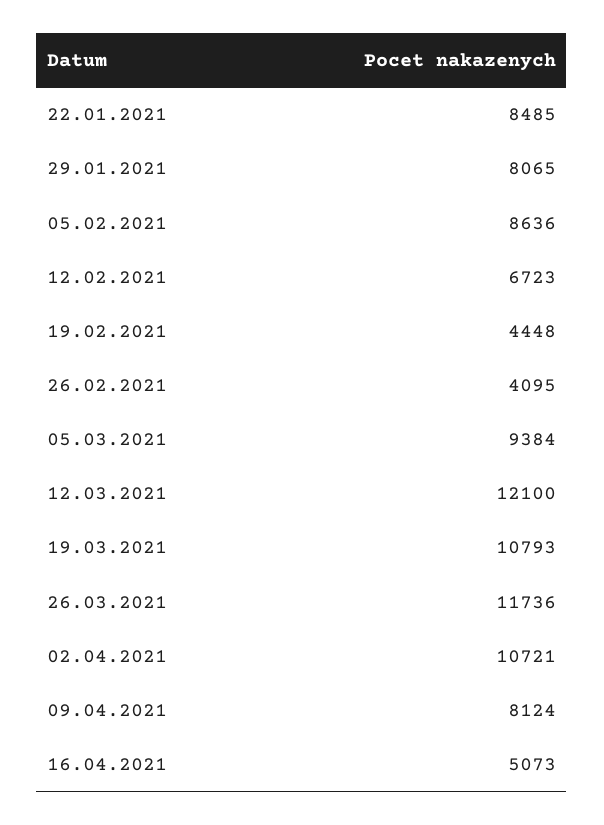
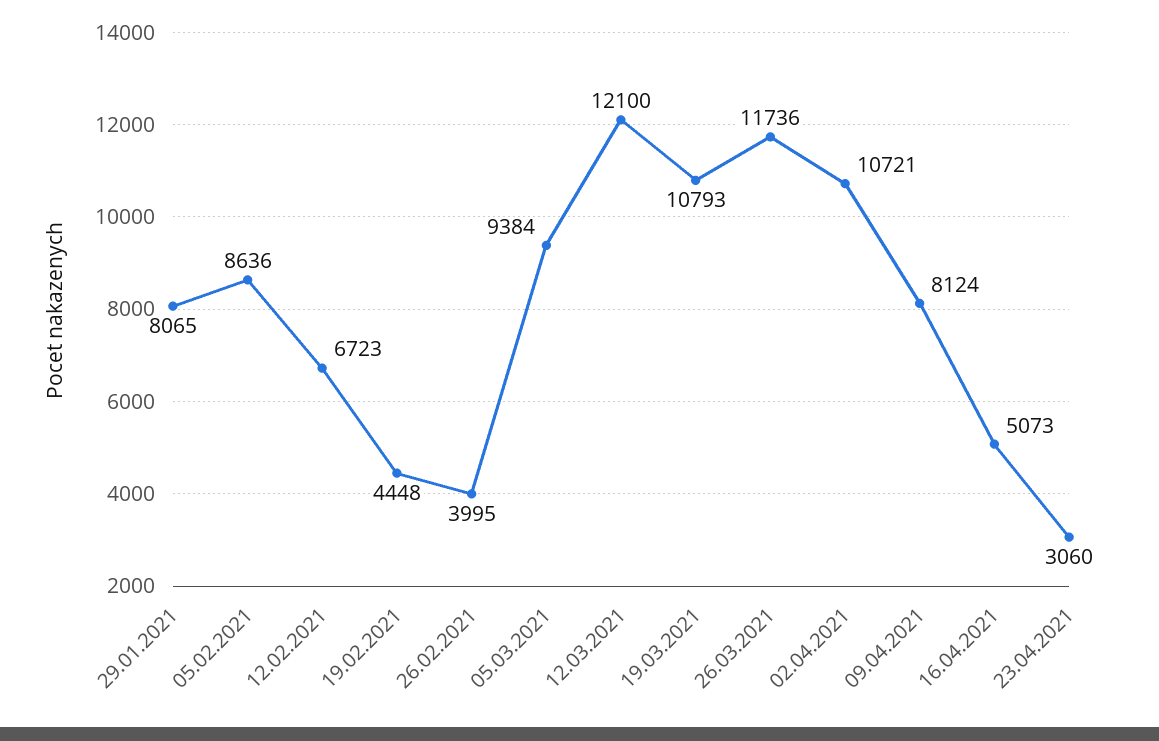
22.01.2021: 8485 -> none
26.02.2021: 4095 -> 3995
23.04.2021: none -> 3060

